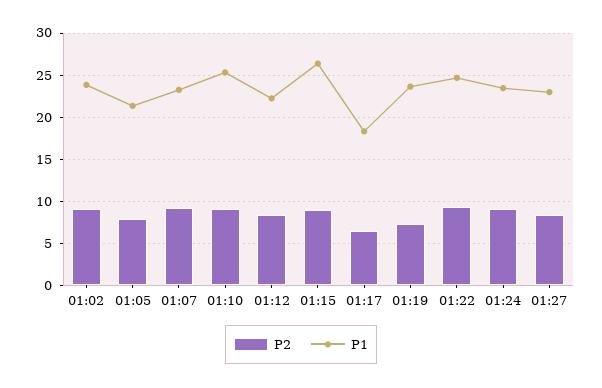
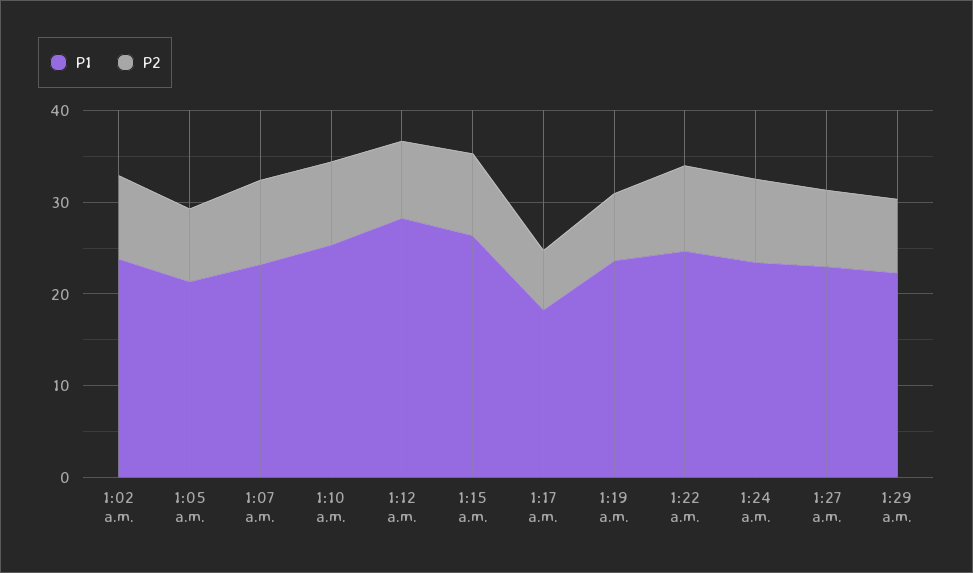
P1, 01:12: 22 -> 28
P1, 1:29 a.m.: none -> 22
P2, 1:29 a.m.: none -> 8

